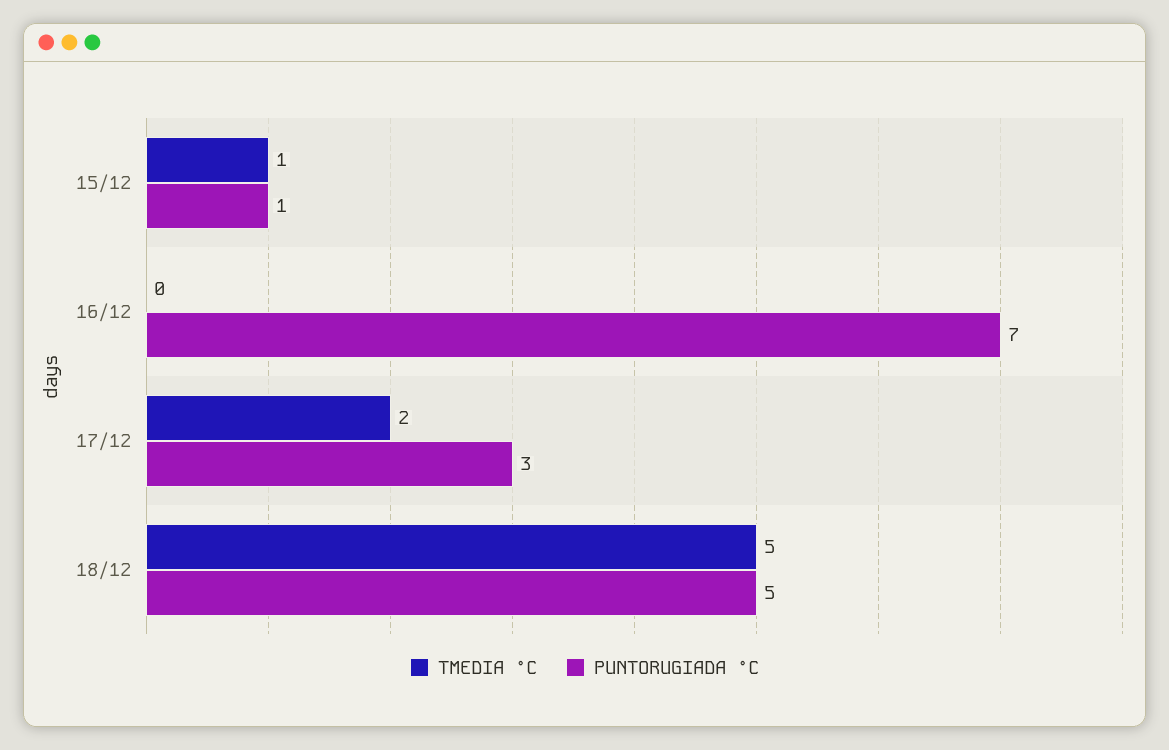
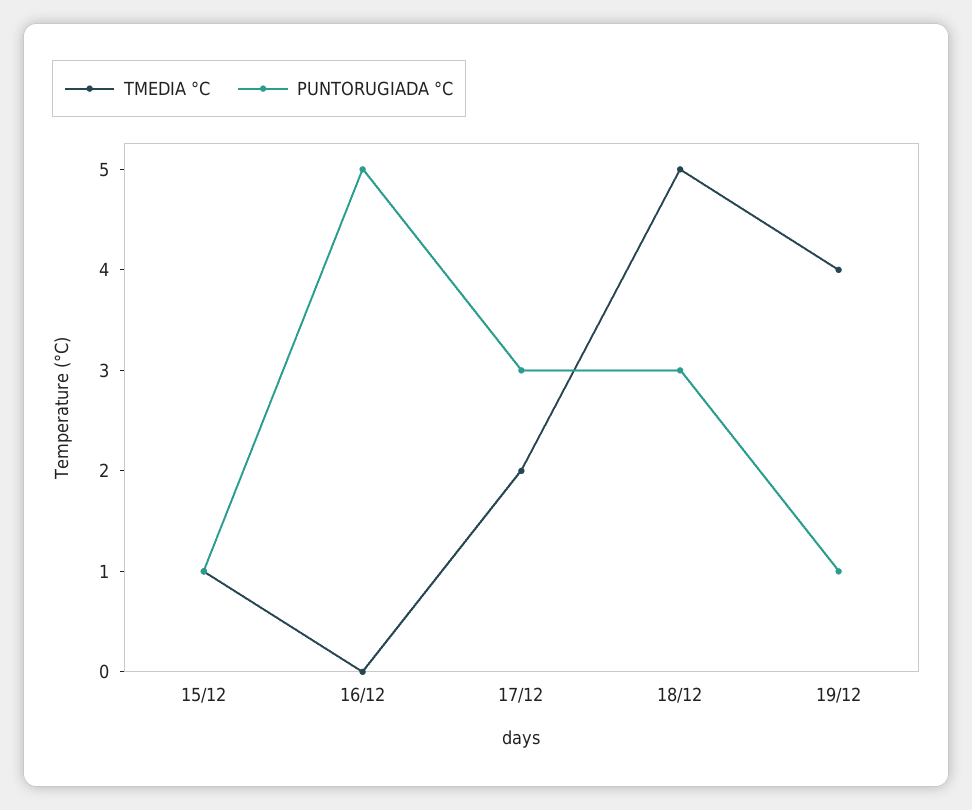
PUNTORUGIADA °C, 16/12: 7 -> 5
PUNTORUGIADA °C, 18/12: 5 -> 3
TMEDIA °C, 19/12: none -> 4
PUNTORUGIADA °C, 19/12: none -> 1

